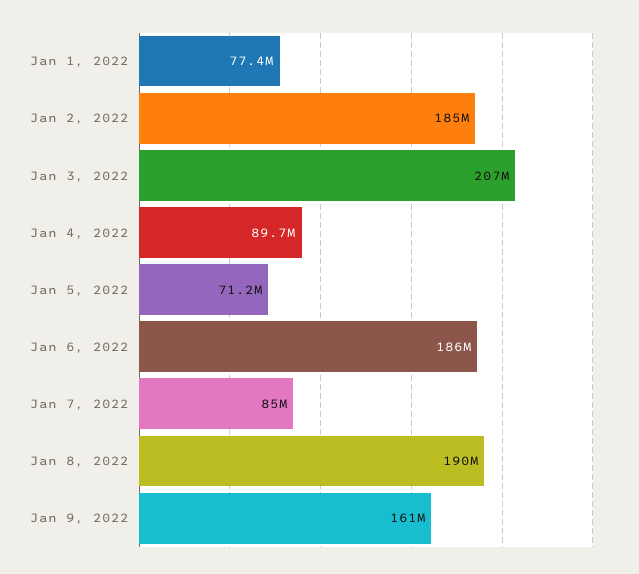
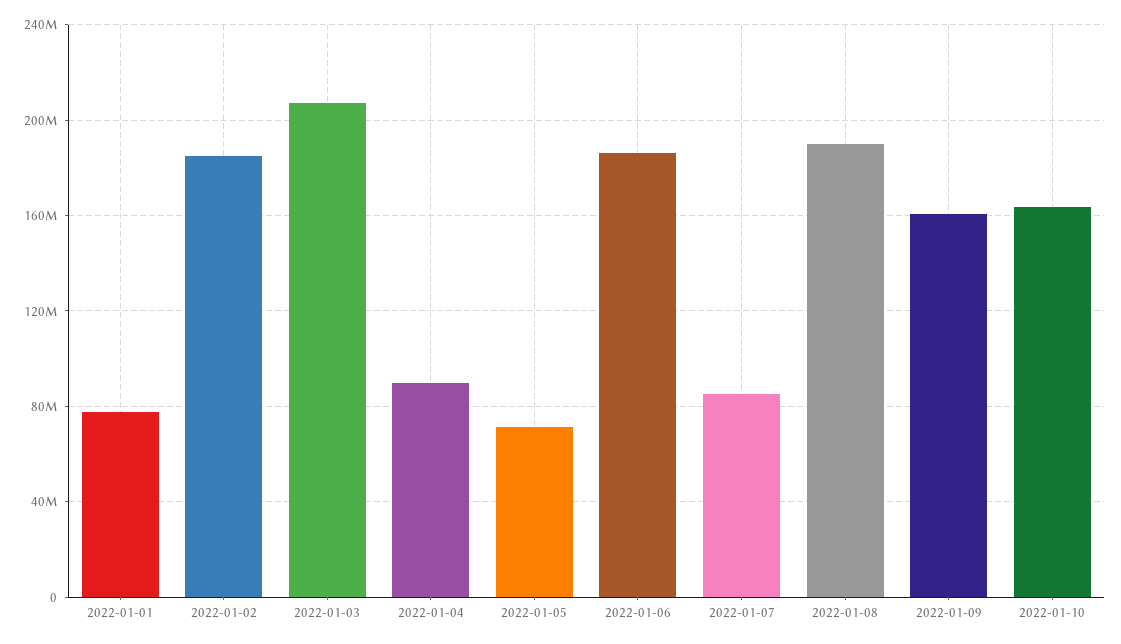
2022-01-10: none -> 165000000

